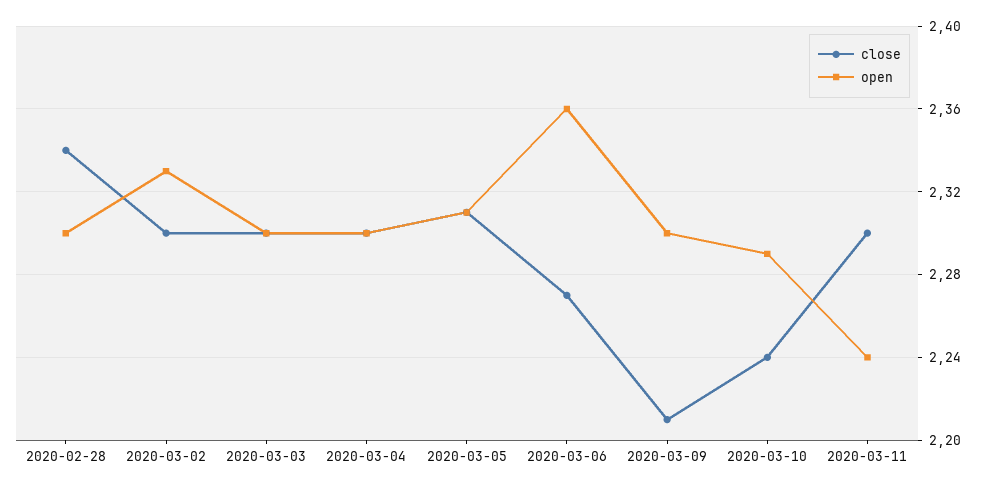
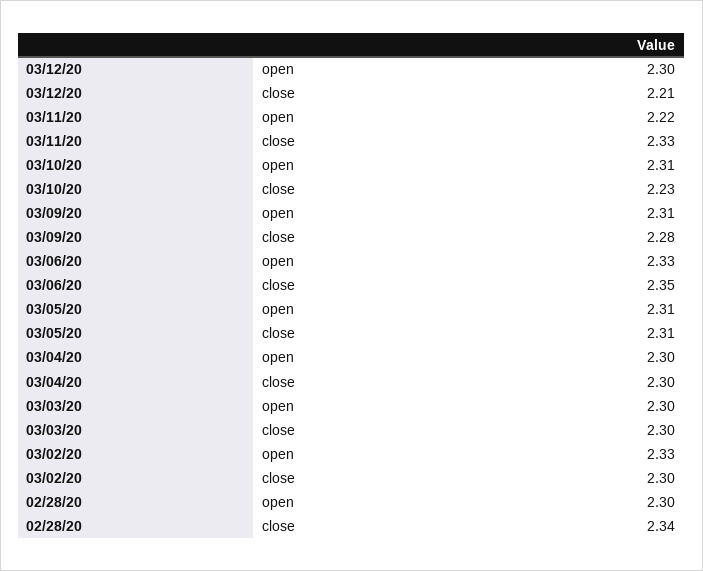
close, 2020-03-06: 2.27 -> 2.35
open, 2020-03-06: 2.36 -> 2.33
close, 2020-03-09: 2.21 -> 2.28
open, 2020-03-09: 2.3 -> 2.31
close, 2020-03-10: 2.24 -> 2.23
open, 2020-03-10: 2.29 -> 2.31
close, 2020-03-11: 2.3 -> 2.33
open, 2020-03-11: 2.24 -> 2.22
open, 03/12/20: none -> 2.3
close, 03/12/20: none -> 2.21

